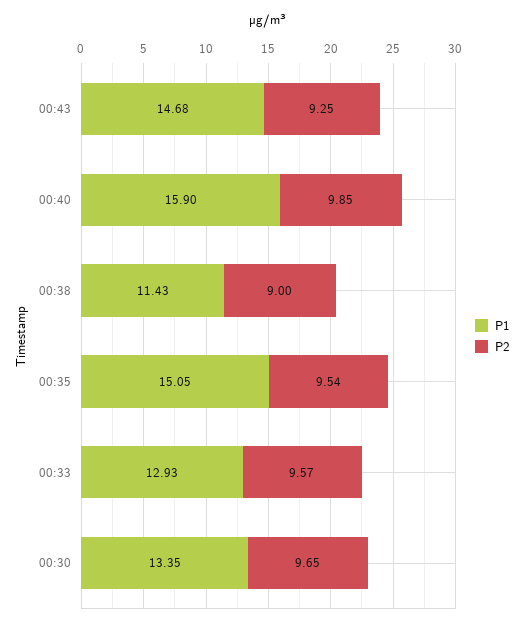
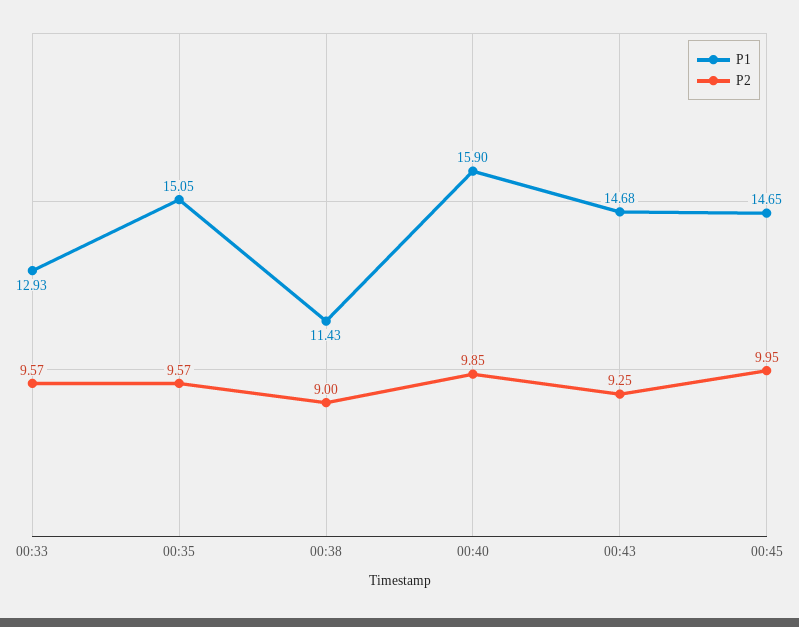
P2, 00:35: 9.54 -> 9.57
P1, 00:30: 13.35 -> none
P2, 00:30: 9.65 -> none
P1, 00:45: none -> 14.65
P2, 00:45: none -> 9.95

